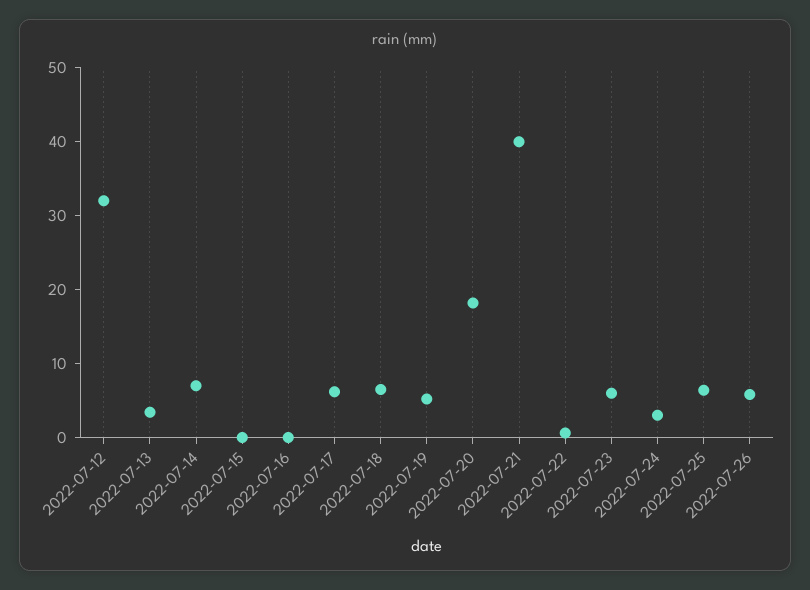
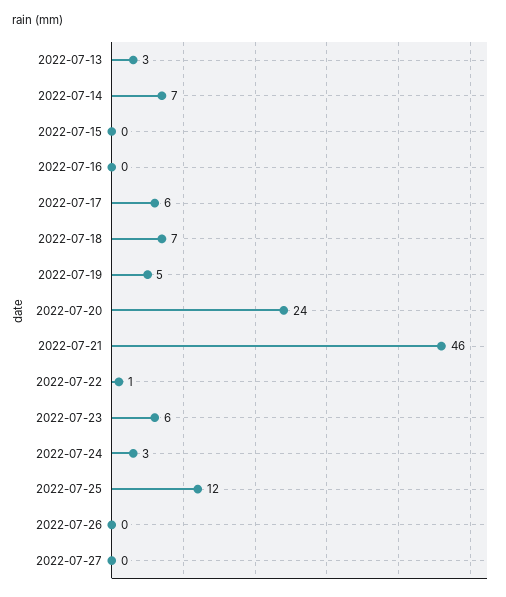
2022-07-12: 32 -> none
2022-07-20: 18 -> 24
2022-07-21: 40 -> 46
2022-07-25: 6 -> 12
2022-07-26: 6 -> 0
2022-07-27: none -> 0

